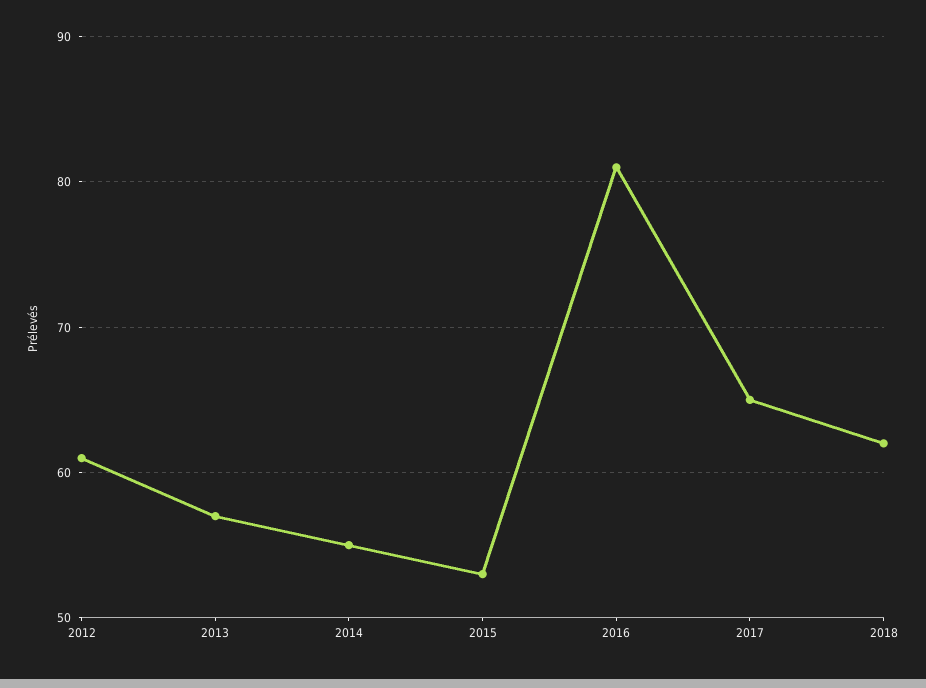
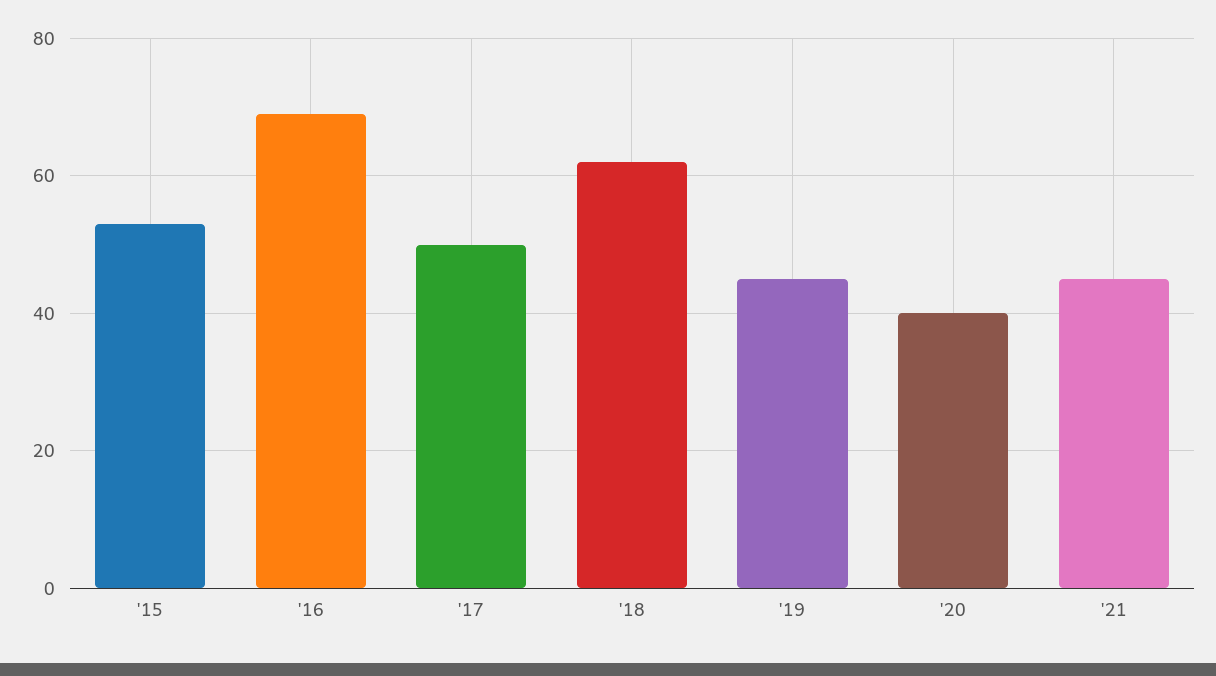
2012: 61 -> none
2013: 57 -> none
2014: 55 -> none
2016: 81 -> 70
2017: 65 -> 50
'19: none -> 45
'20: none -> 40
'21: none -> 45

